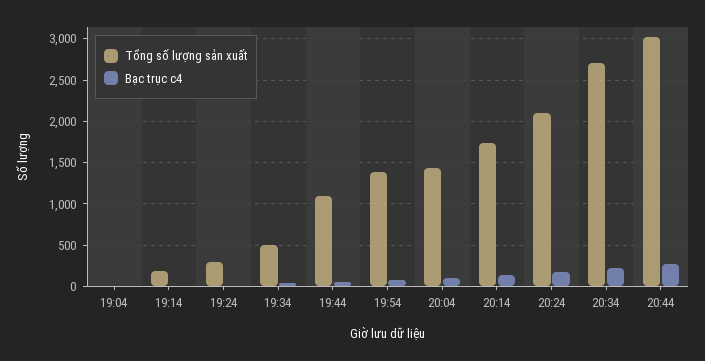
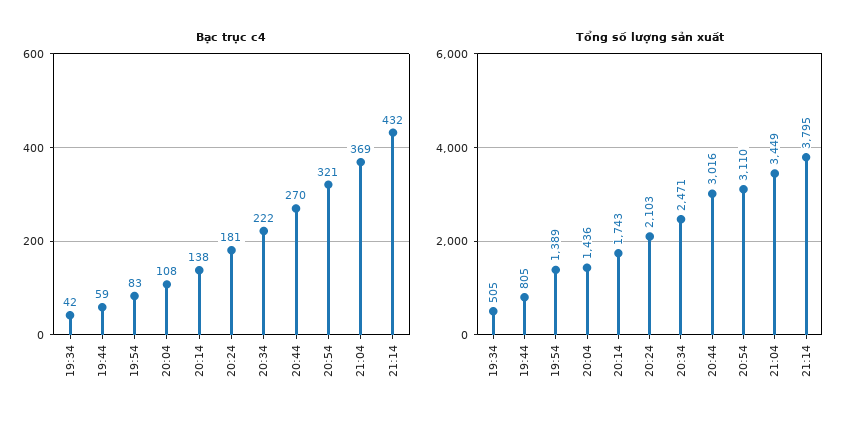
Tổng số lượng sản xuất, 19:04: 0 -> none
Bạc trục c4, 19:04: 0 -> none
Tổng số lượng sản xuất, 19:14: 200 -> none
Bạc trục c4, 19:14: 0 -> none
Tổng số lượng sản xuất, 19:24: 300 -> none
Bạc trục c4, 19:24: 0 -> none
Tổng số lượng sản xuất, 19:44: 1100 -> 805
Tổng số lượng sản xuất, 20:34: 2700 -> 2471
Bạc trục c4, 20:54: none -> 321
Bạc trục c4, 21:04: none -> 369
Bạc trục c4, 21:14: none -> 432
Tổng số lượng sản xuất, 20:54: none -> 3110
Tổng số lượng sản xuất, 21:04: none -> 3449
Tổng số lượng sản xuất, 21:14: none -> 3795

